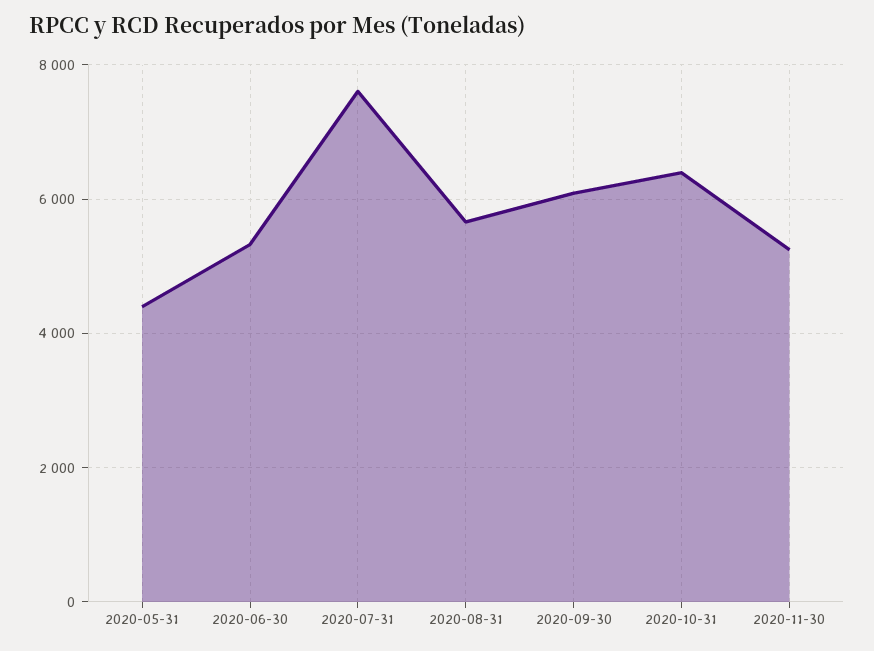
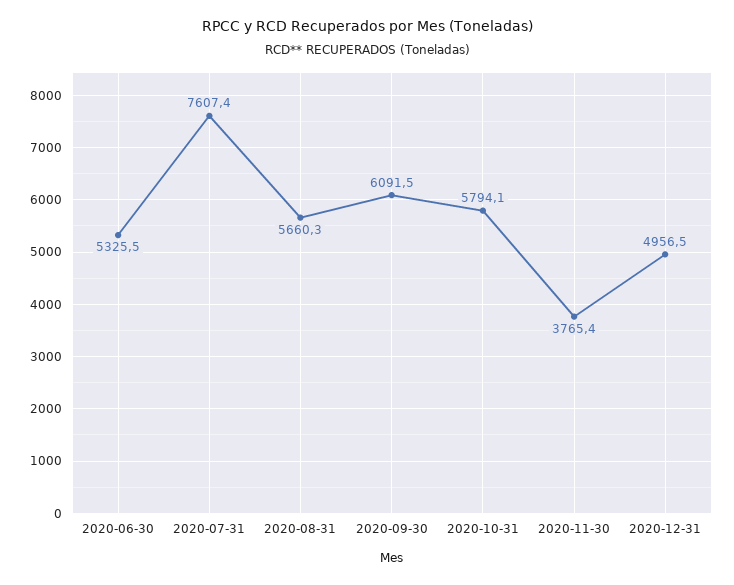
2020-05-31: 4400 -> none
2020-10-31: 6400 -> 5794.1
2020-11-30: 5200 -> 3765.4
2020-12-31: none -> 4956.5

